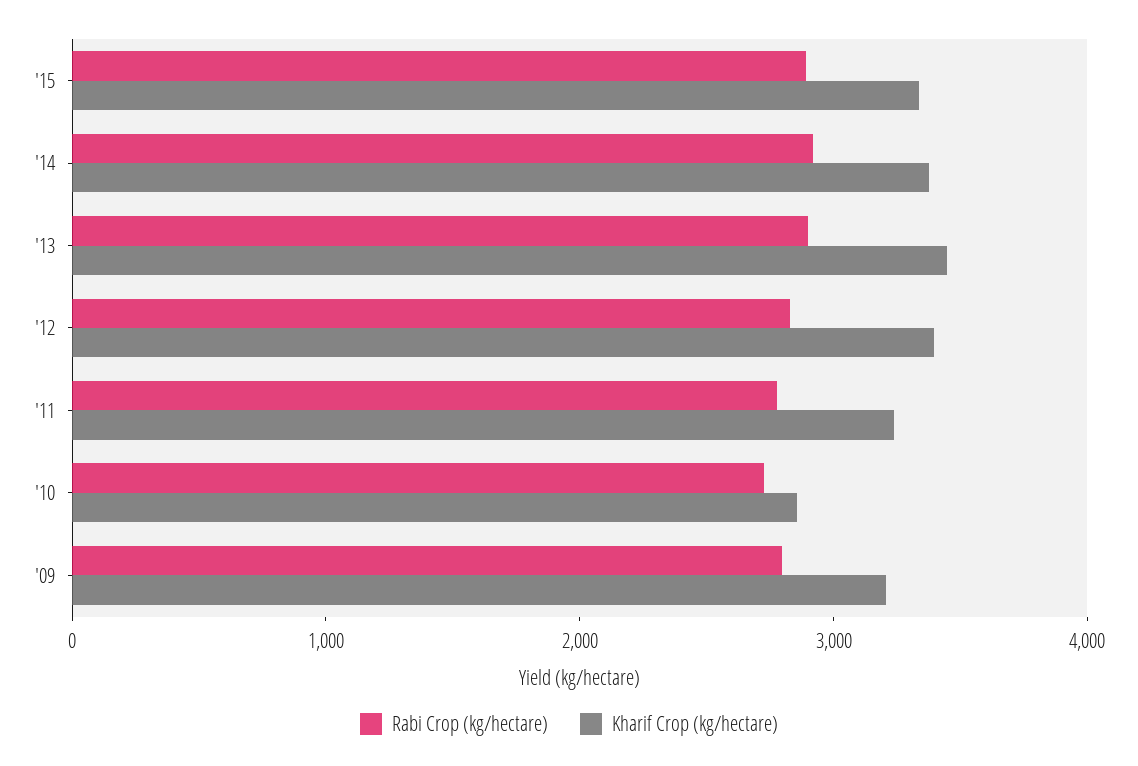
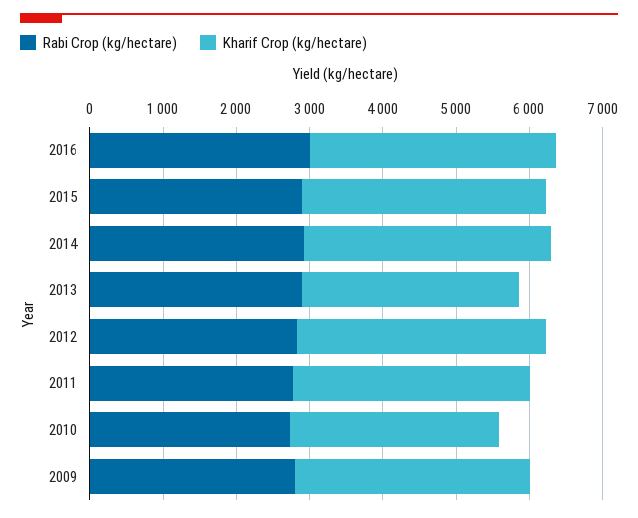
Kharif Crop (kg/hectare), '13: 3400 -> 3000
Rabi Crop (kg/hectare), 2016: none -> 3000
Kharif Crop (kg/hectare), 2016: none -> 3400

